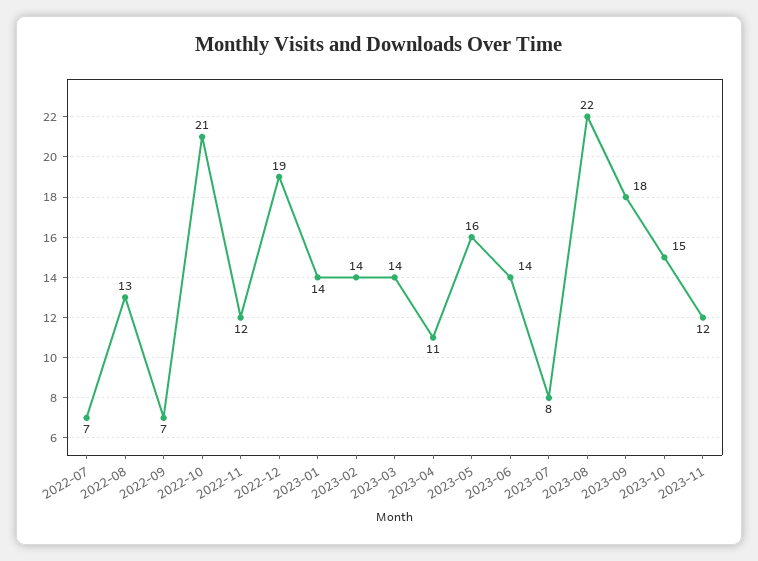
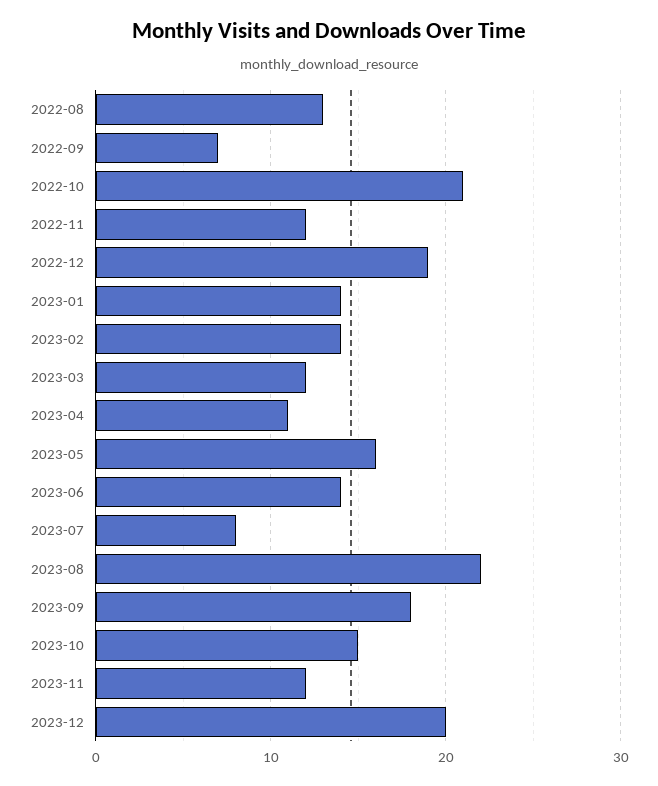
2022-07: 7 -> none
2023-03: 14 -> 12
2023-12: none -> 20

